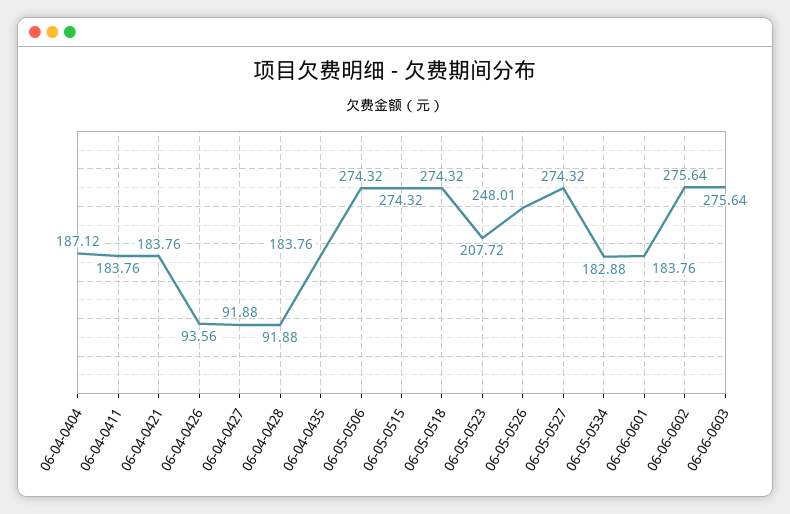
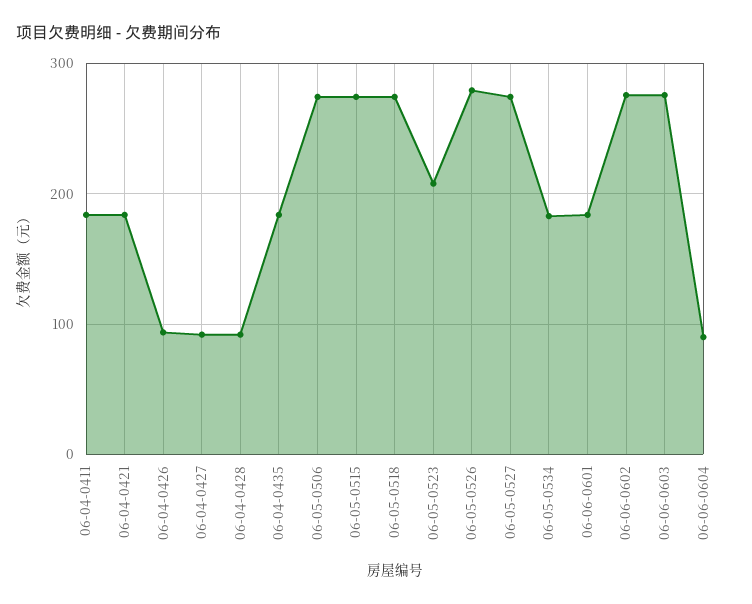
06-04-0404: 187.12 -> none
06-05-0526: 248.01 -> 280
06-06-0604: none -> 90

